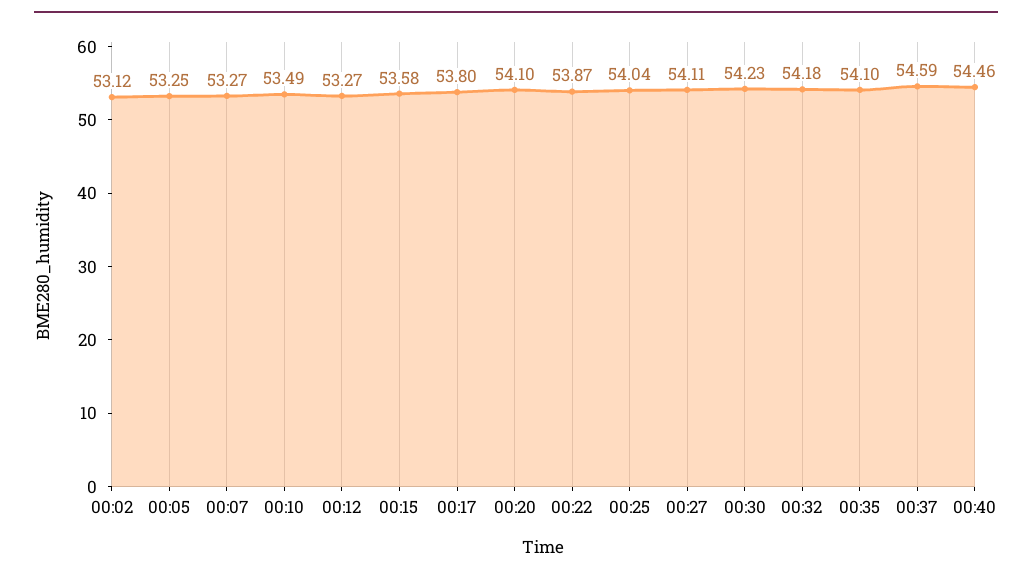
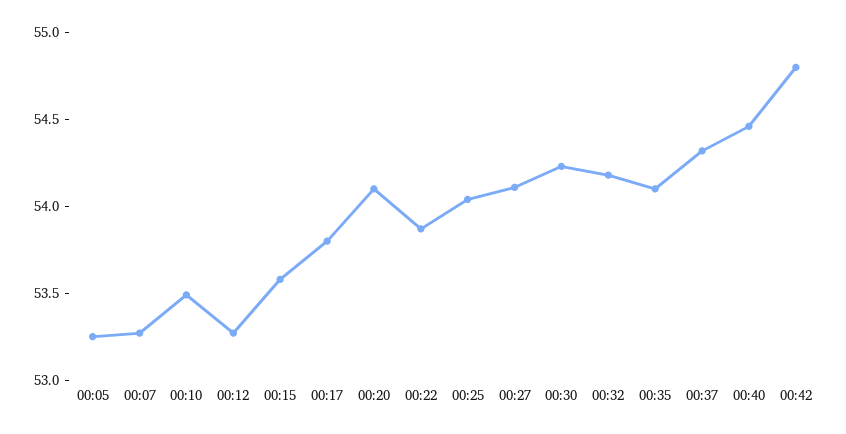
00:02: 53.12 -> none
00:37: 54.59 -> 54.3
00:42: none -> 54.8

